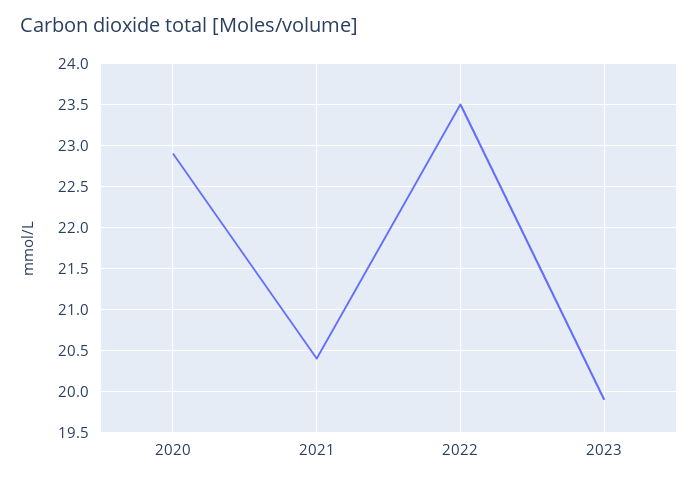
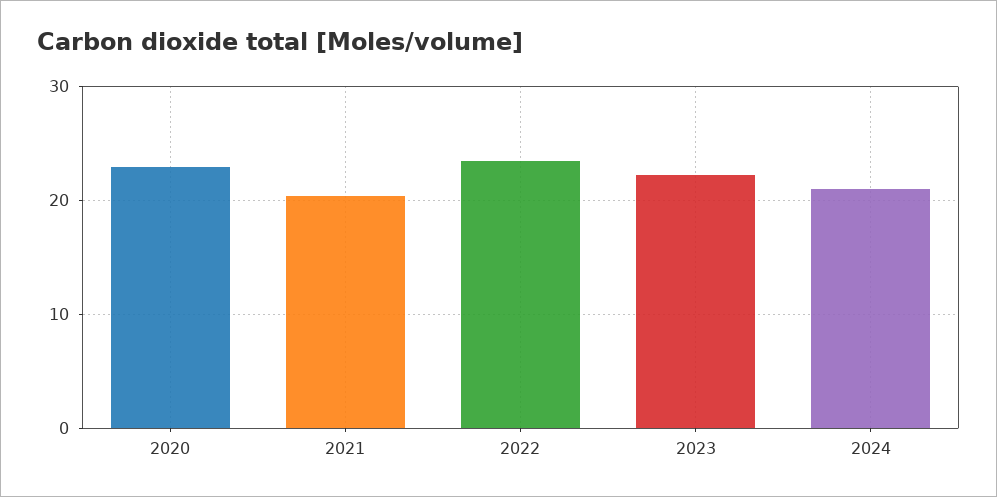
2023: 19.9 -> 22
2024: none -> 21

